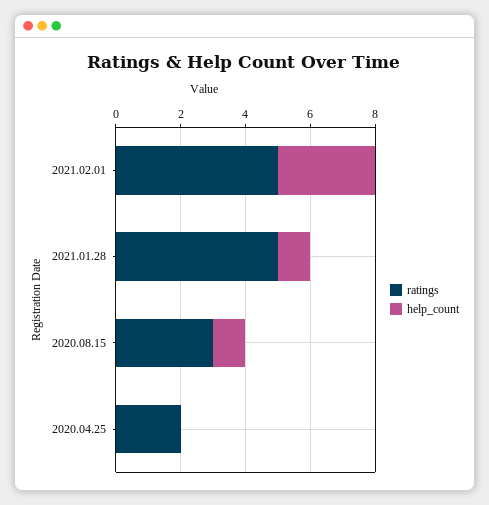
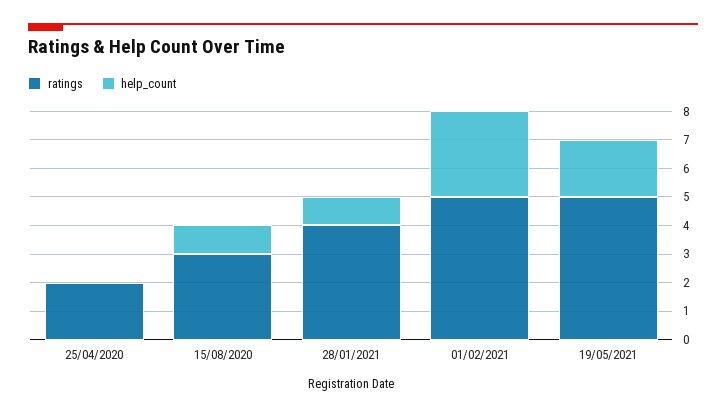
ratings, 2021.01.28: 5 -> 4
ratings, 19/05/2021: none -> 5
help_count, 19/05/2021: none -> 2

